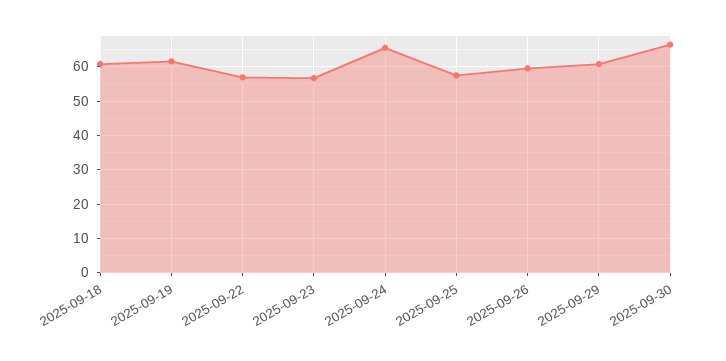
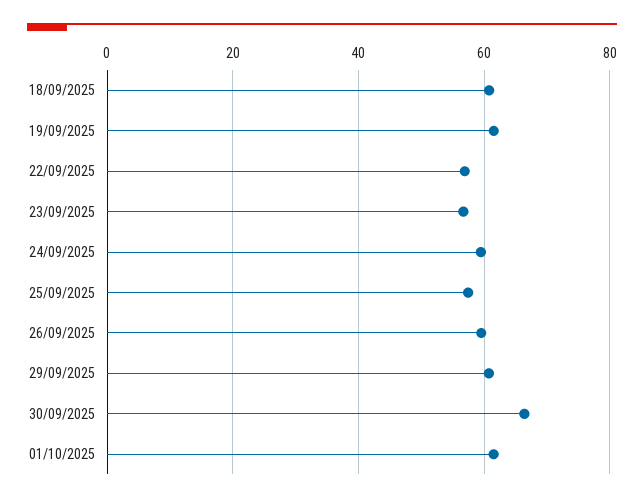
2025-09-24: 66 -> 60
01/10/2025: none -> 62

